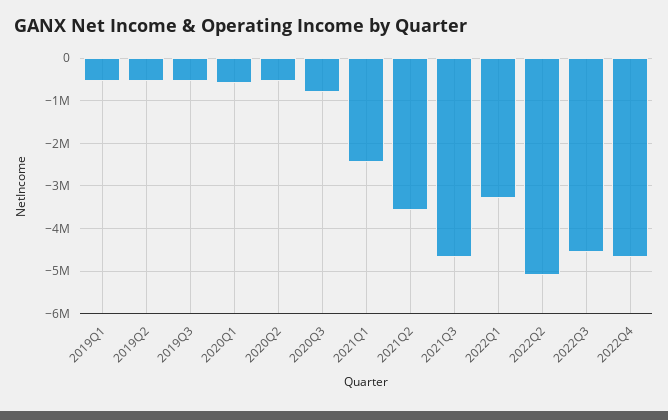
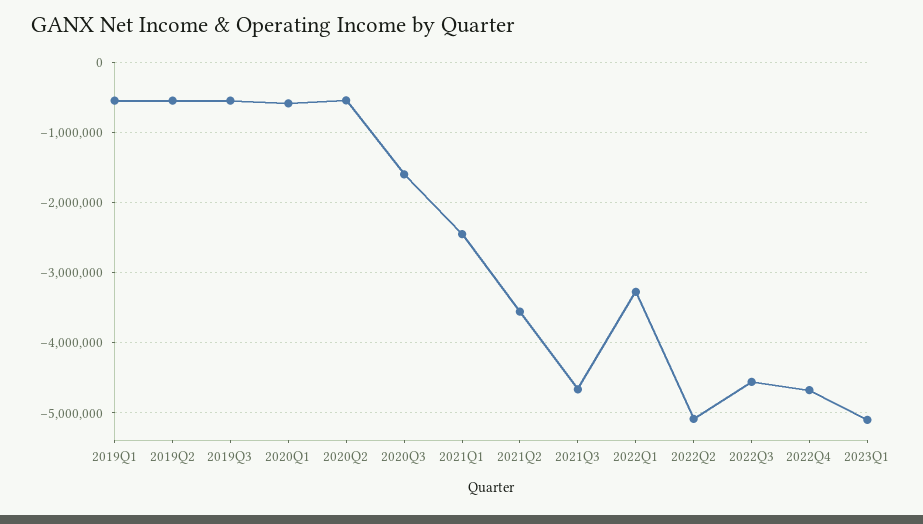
2020Q3: -800000 -> -1600000
2023Q1: none -> -5100000

